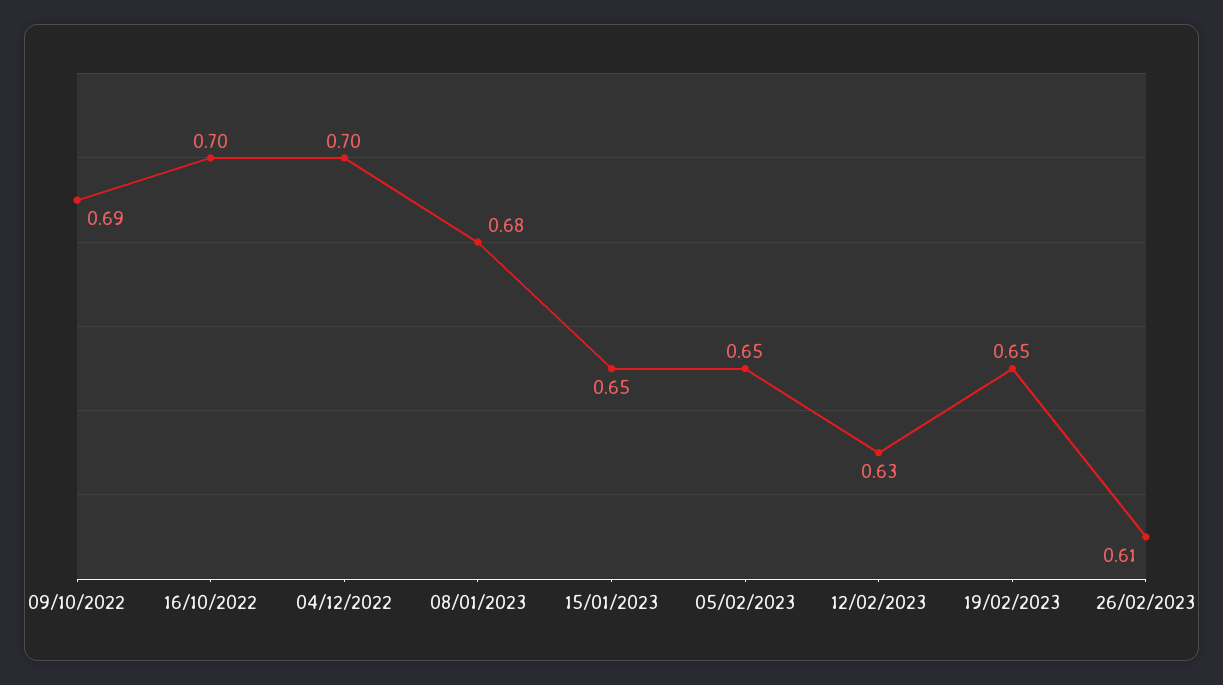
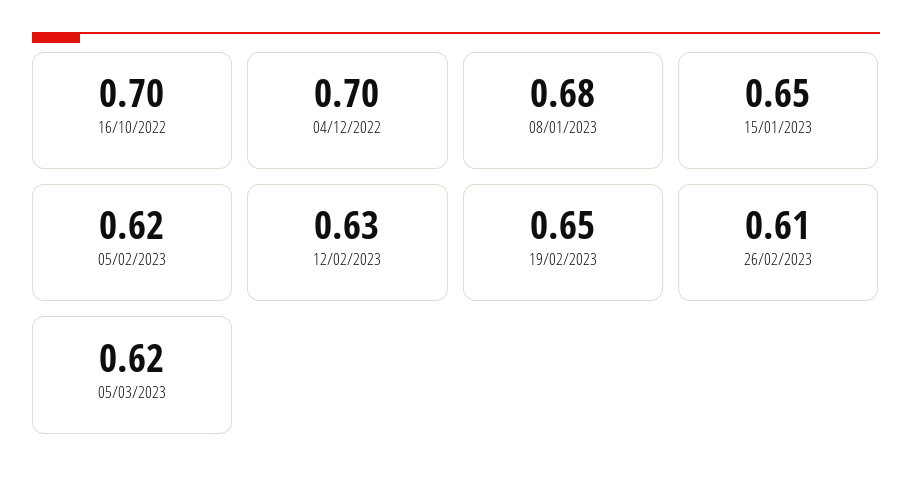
09/10/2022: 0.69 -> none
05/02/2023: 0.65 -> 0.62
05/03/2023: none -> 0.62

